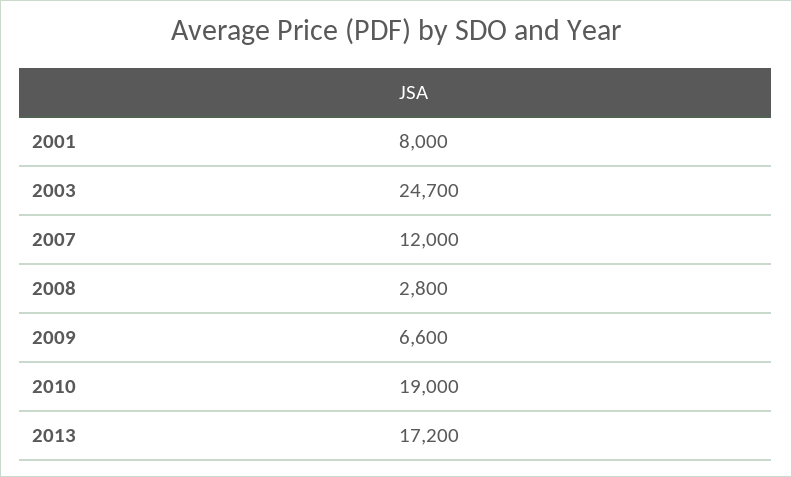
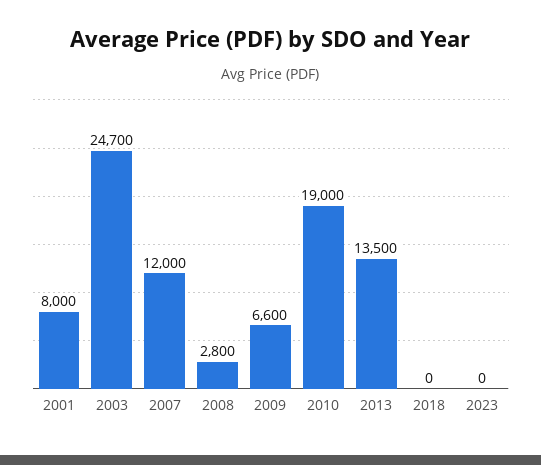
2013: 17200 -> 13500
2018: none -> 0
2023: none -> 0

